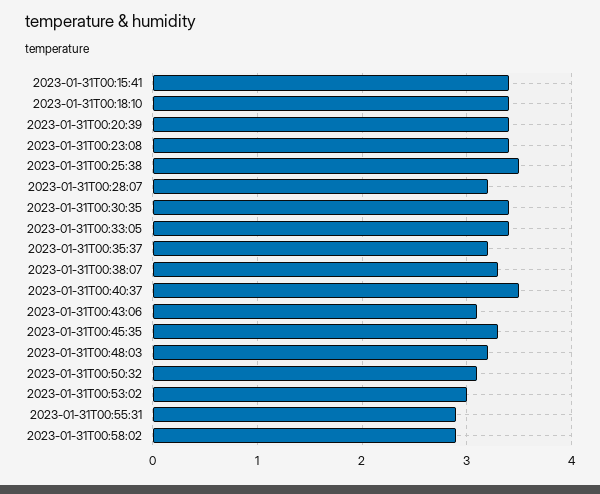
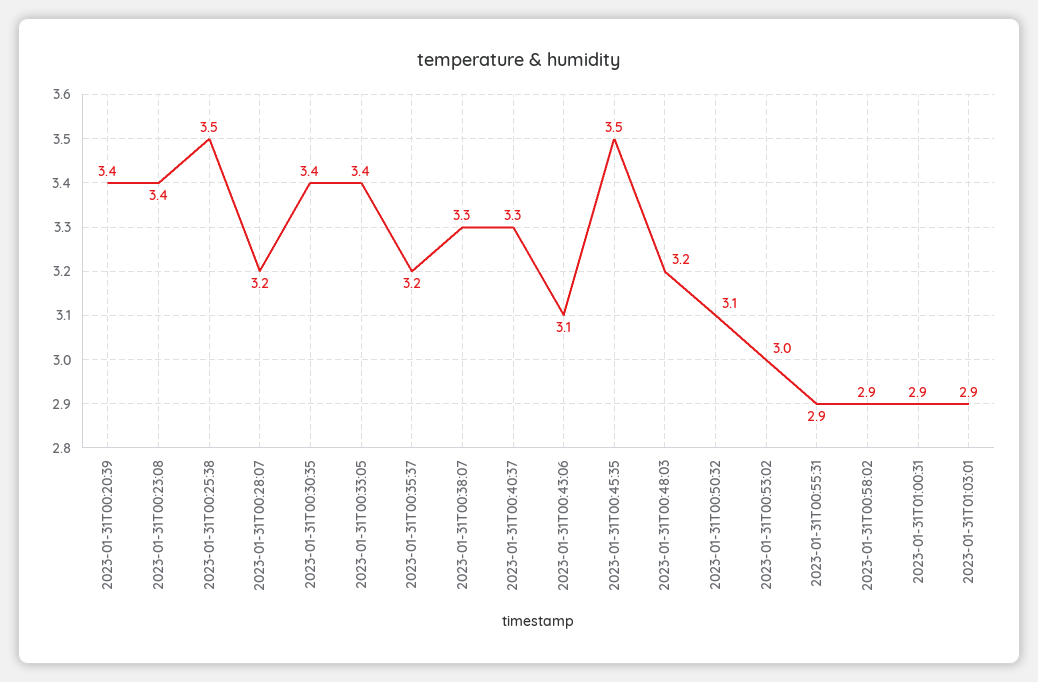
2023-01-31T00:15:41: 3.4 -> none
2023-01-31T00:18:10: 3.4 -> none
2023-01-31T00:40:37: 3.5 -> 3.3
2023-01-31T00:45:35: 3.3 -> 3.5
2023-01-31T01:00:31: none -> 2.9
2023-01-31T01:03:01: none -> 2.9

